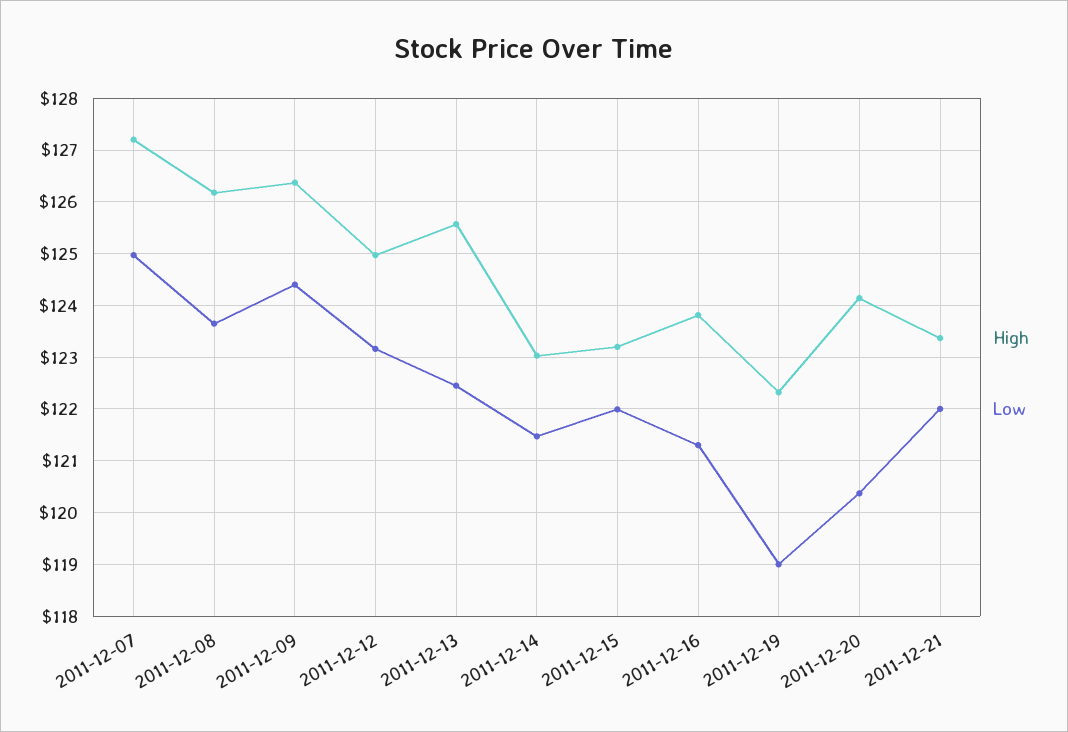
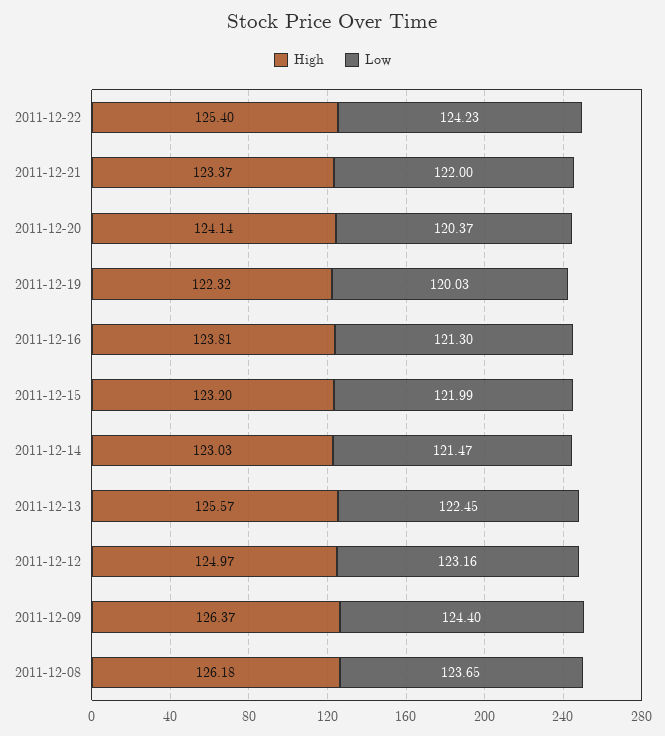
High, 2011-12-07: 127.2 -> none
Low, 2011-12-07: 125 -> none
Low, 2011-12-19: 119 -> 120.03
High, 2011-12-22: none -> 125.4
Low, 2011-12-22: none -> 124.23

